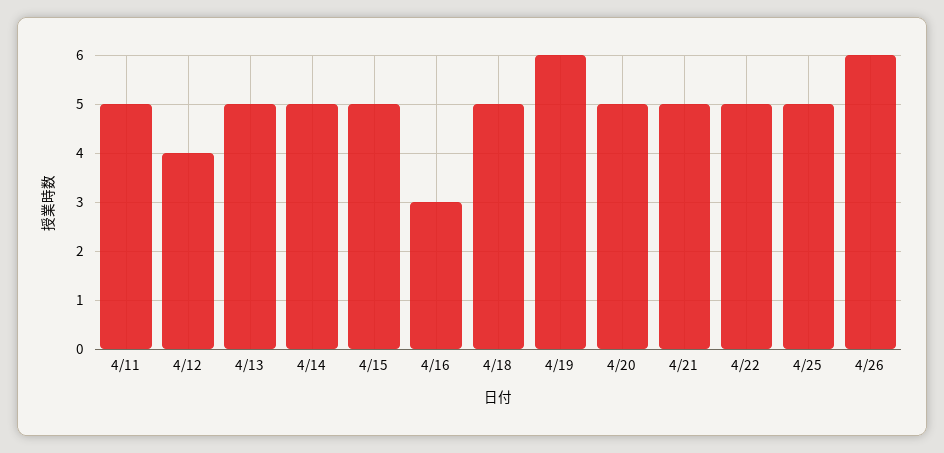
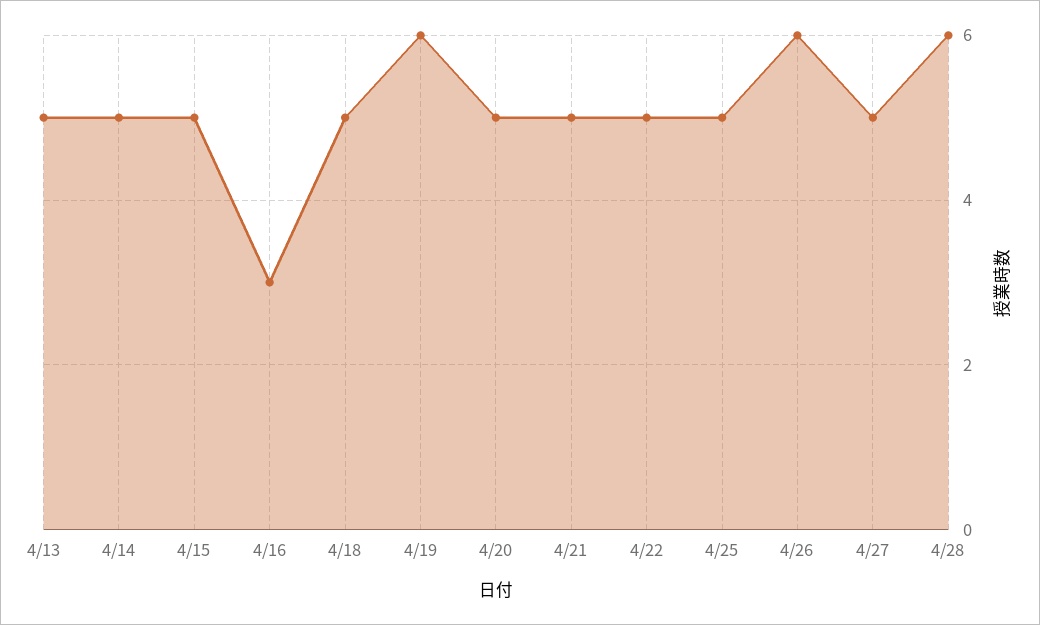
4/11: 5 -> none
4/12: 4 -> none
4/27: none -> 5
4/28: none -> 6

